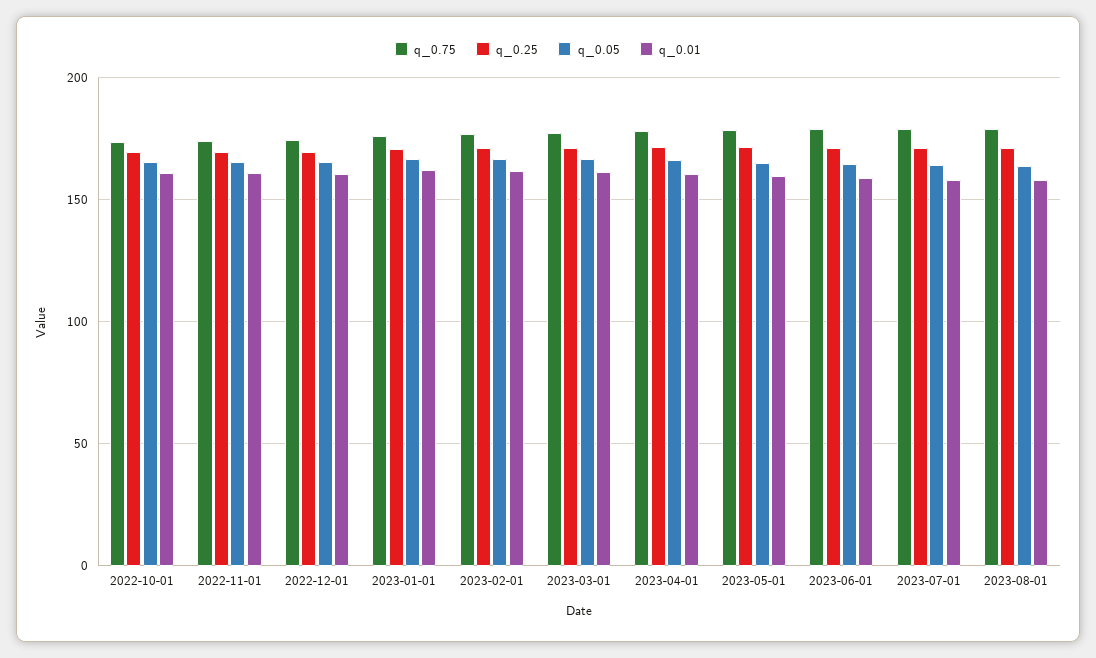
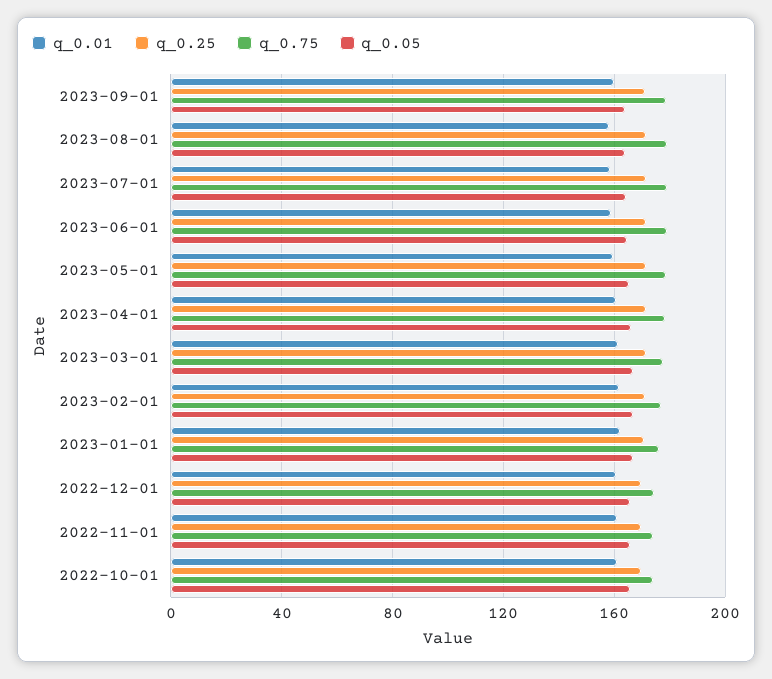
q_0.01, 2023-09-01: none -> 160
q_0.25, 2023-09-01: none -> 170
q_0.75, 2023-09-01: none -> 180
q_0.05, 2023-09-01: none -> 165

